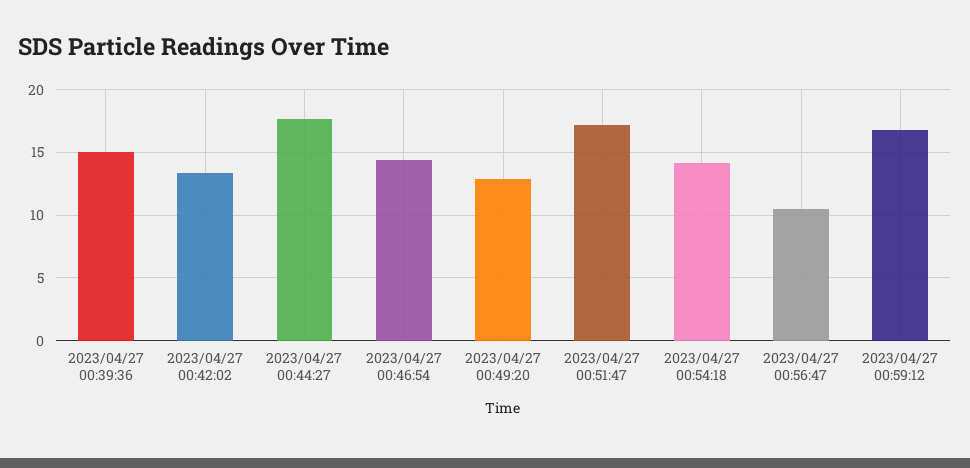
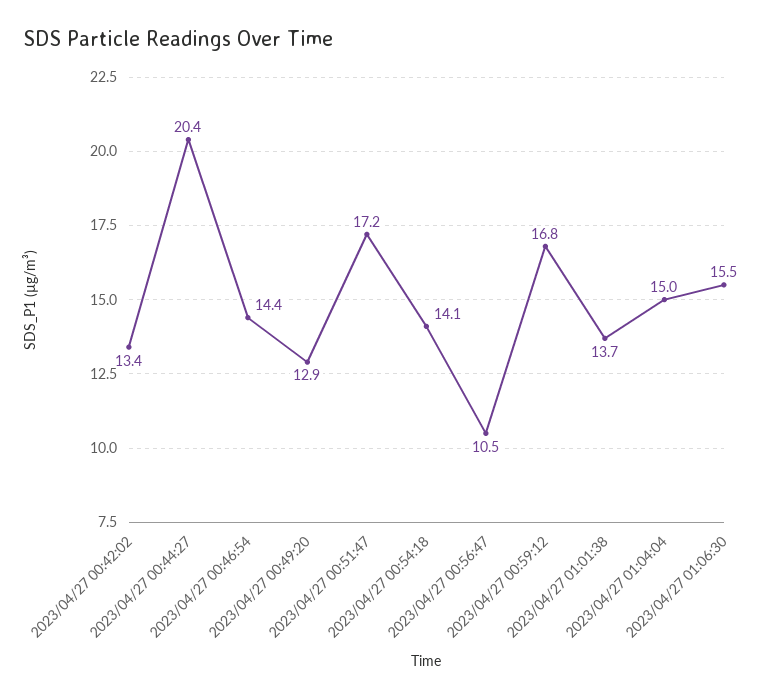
2023/04/27 00:39:36: 15 -> none
2023/04/27 00:44:27: 17.5 -> 20.4
2023/04/27 01:01:38: none -> 13.7
2023/04/27 01:04:04: none -> 15
2023/04/27 01:06:30: none -> 15.5

